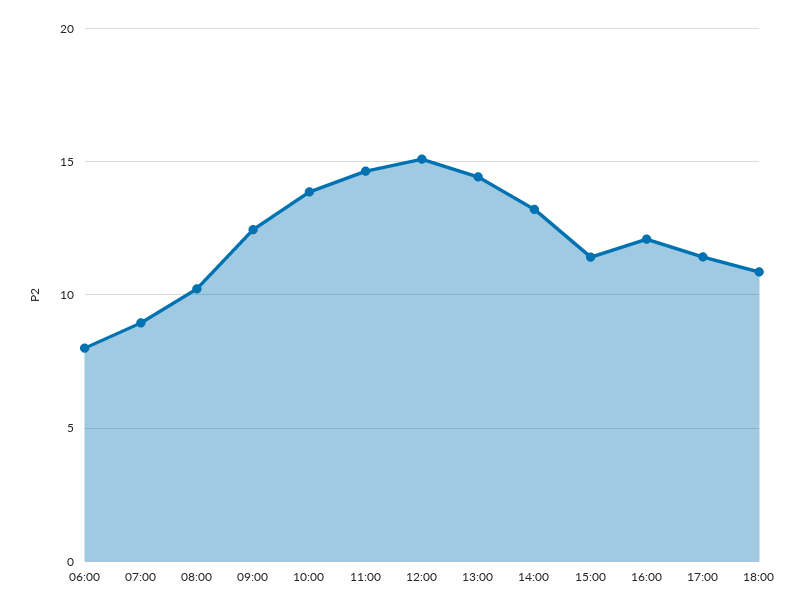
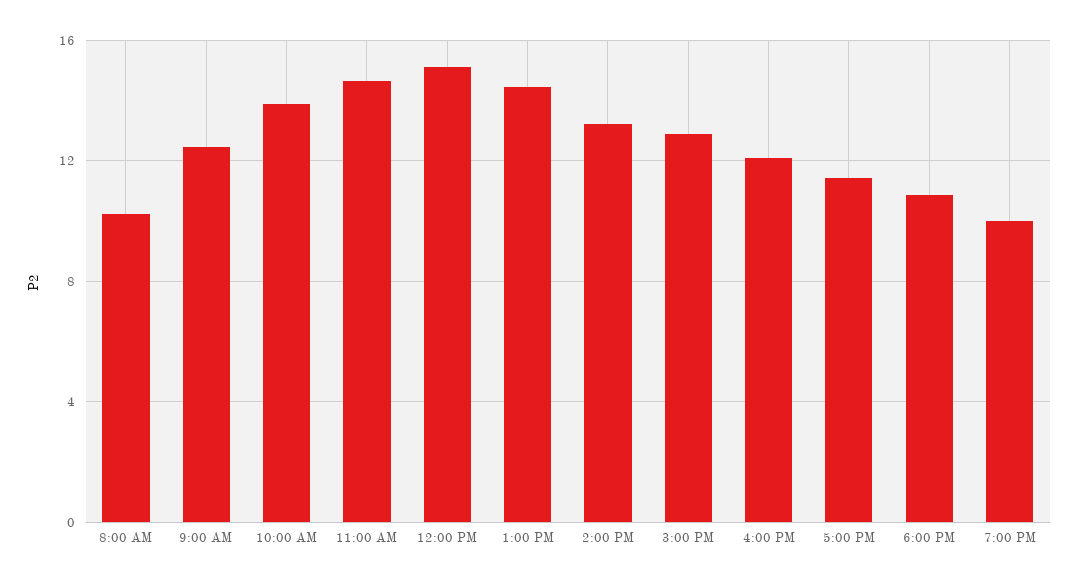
06:00: 8 -> none
07:00: 9 -> none
15:00: 11.5 -> 13
7:00 PM: none -> 10

